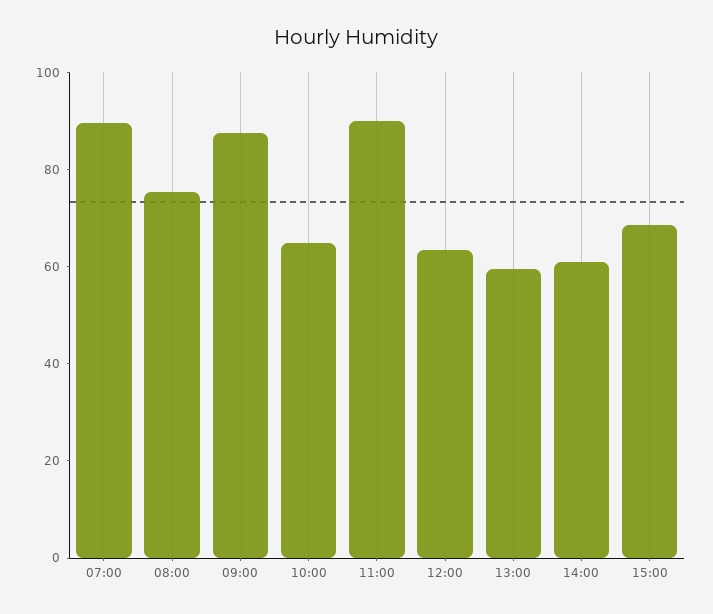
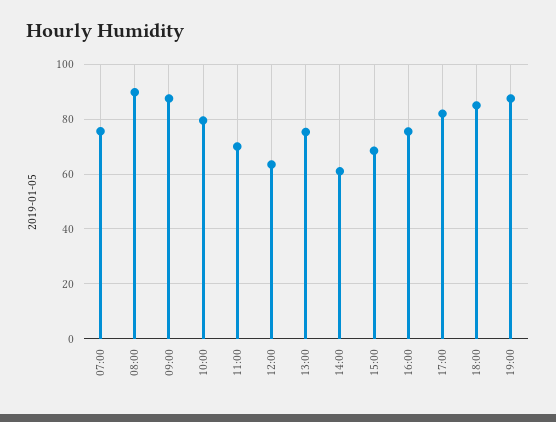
07:00: 90 -> 75
08:00: 75 -> 90
10:00: 65 -> 80
11:00: 90 -> 70
13:00: 60 -> 75
16:00: none -> 75
17:00: none -> 82.5
18:00: none -> 85
19:00: none -> 87.5

